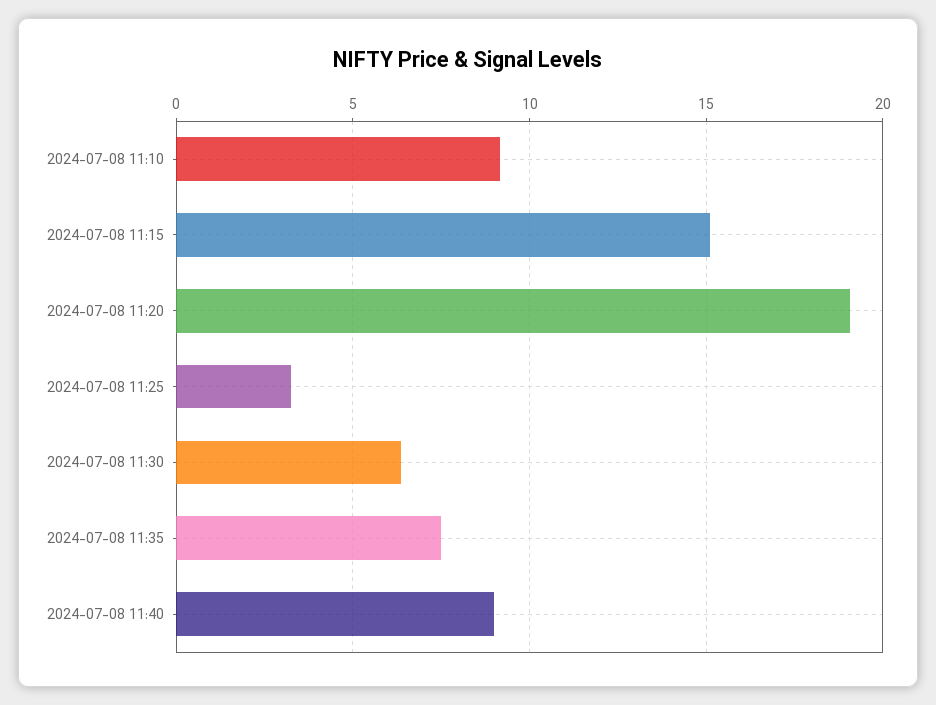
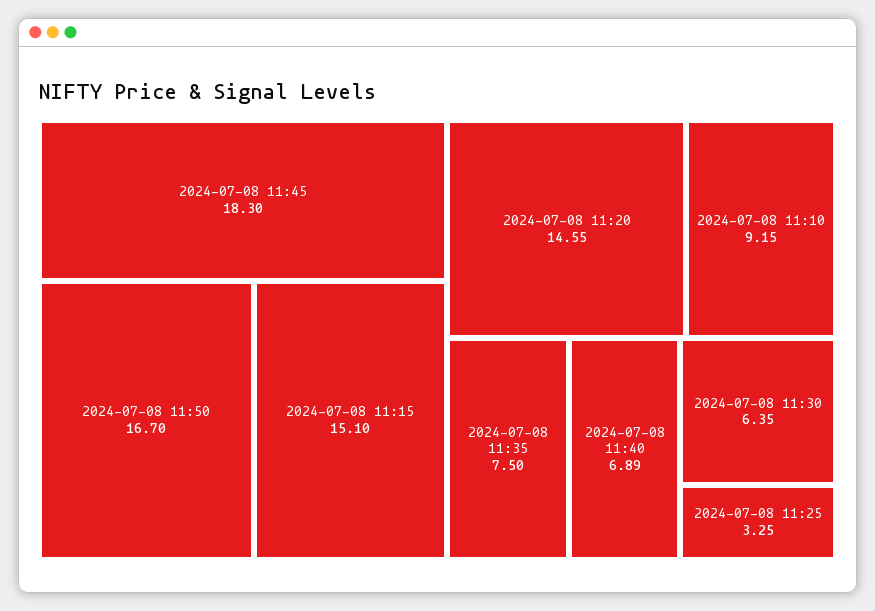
2024-07-08 11:20: 19 -> 14.55
2024-07-08 11:40: 9 -> 6.89
2024-07-08 11:45: none -> 18.3
2024-07-08 11:50: none -> 16.7

